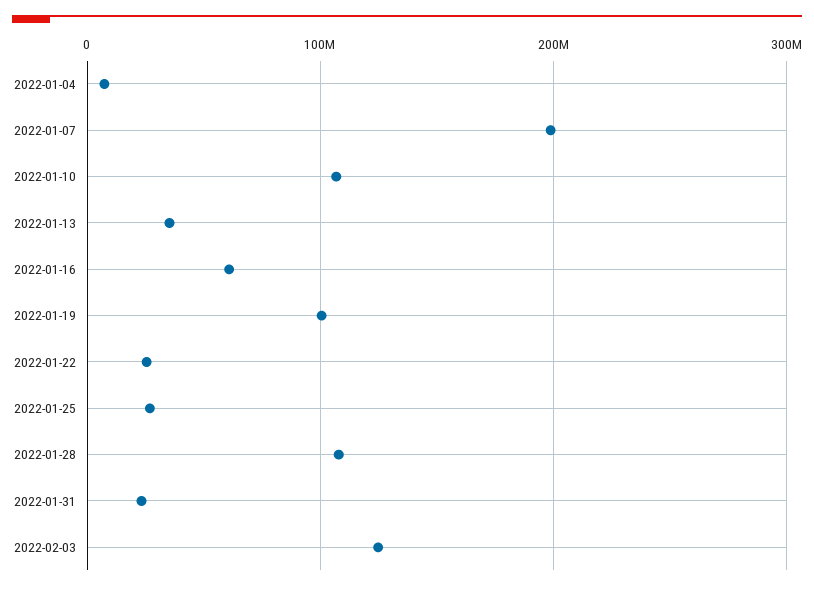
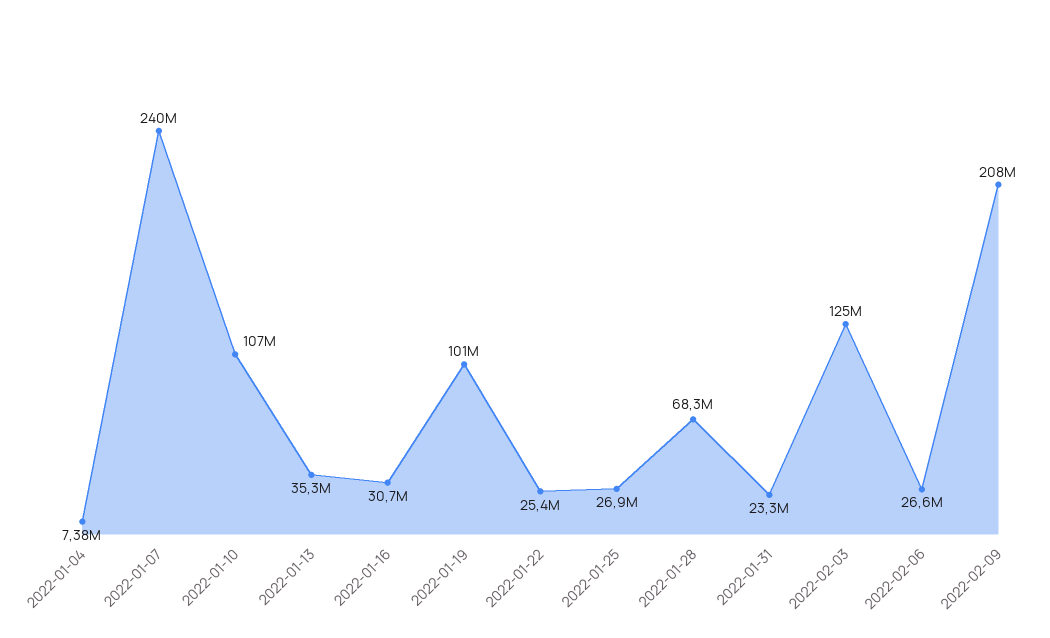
2022-01-07: 200000000 -> 240000000
2022-01-16: 60000000 -> 30700000
2022-01-28: 110000000 -> 68300000
2022-02-06: none -> 26600000
2022-02-09: none -> 208000000

